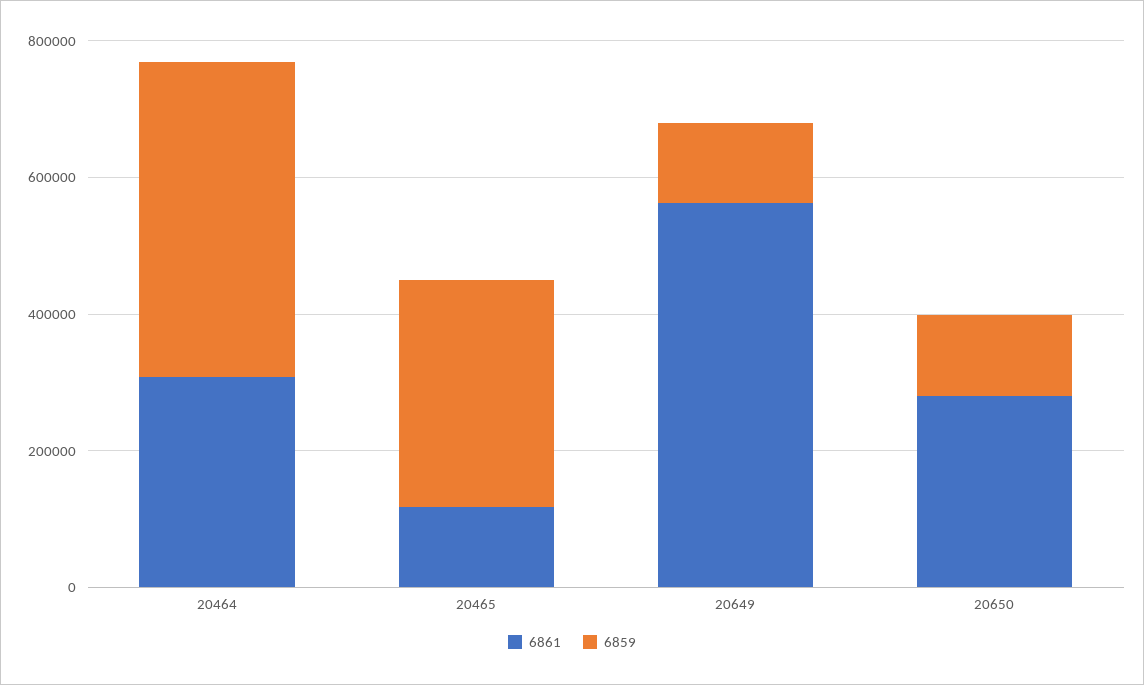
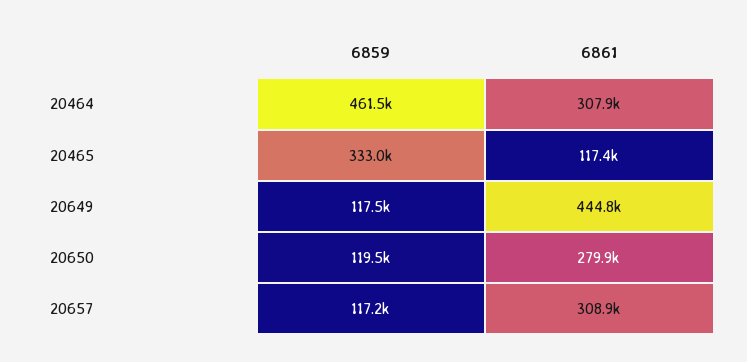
6861, 20649: 550000 -> 444800
6859, 20657: none -> 117200
6861, 20657: none -> 308900

